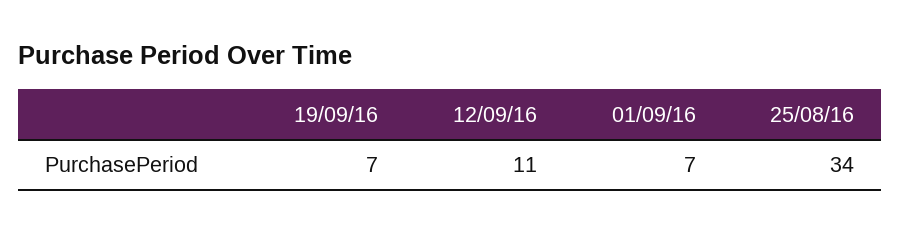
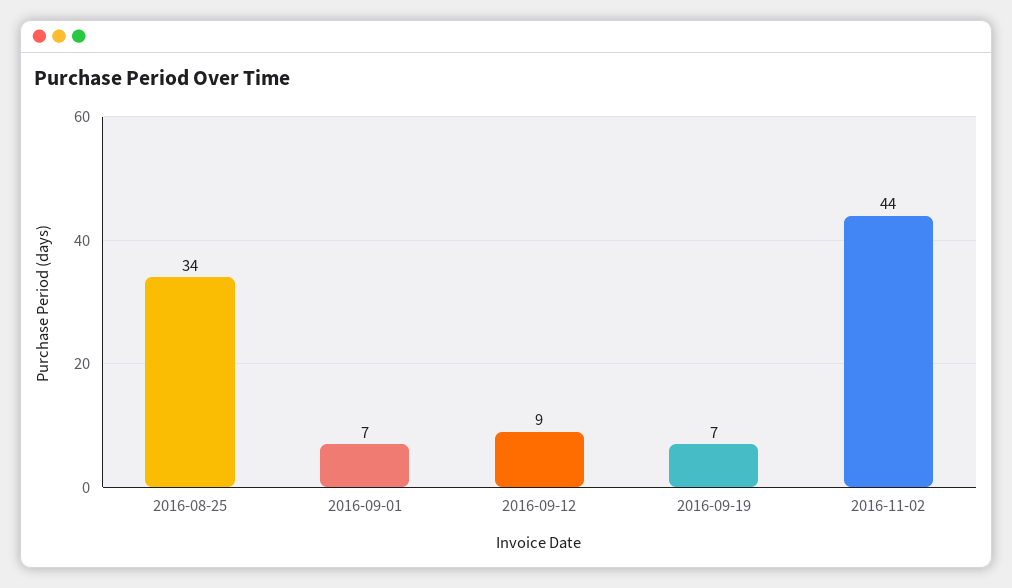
12/09/16: 11 -> 9
2016-11-02: none -> 44

